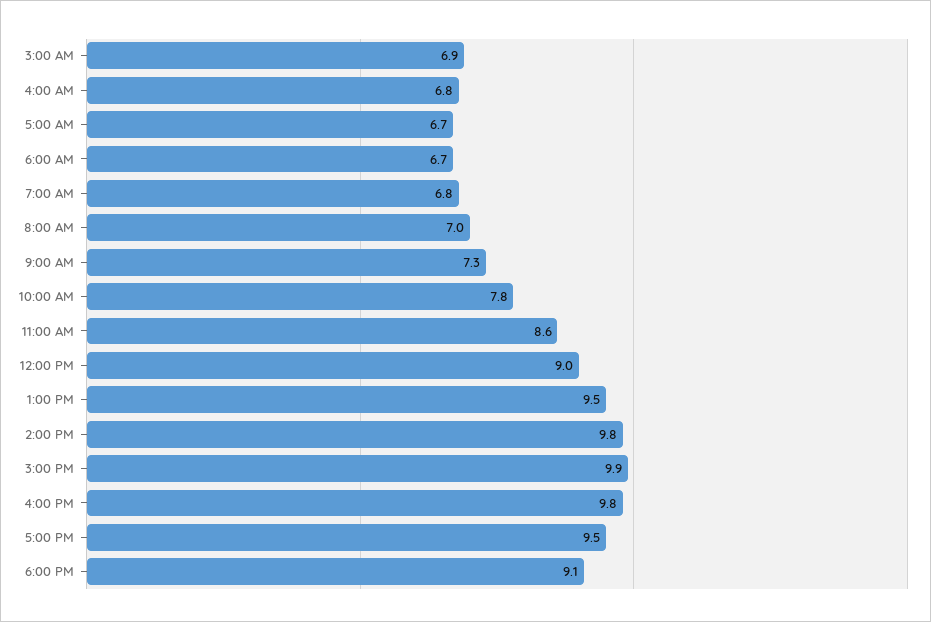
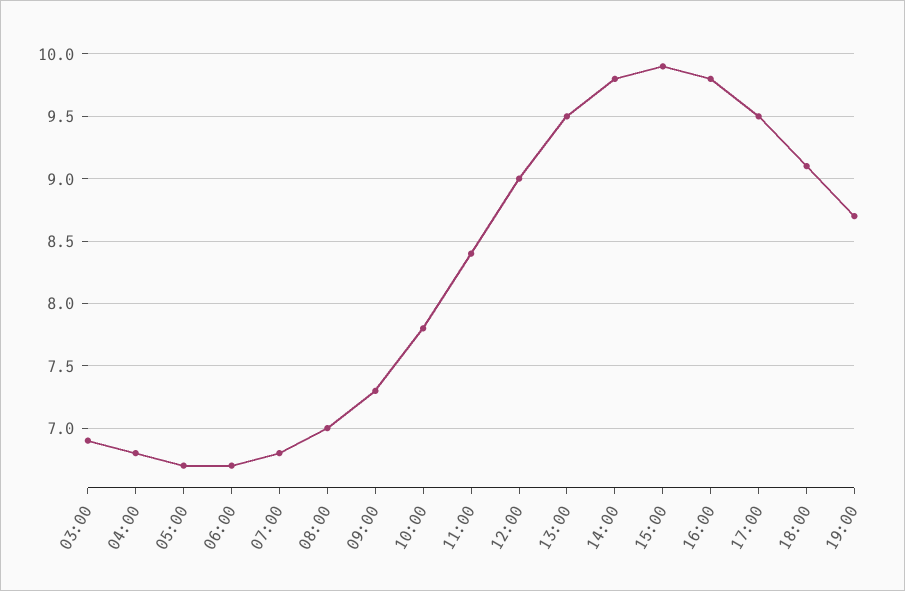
11:00 AM: 8.6 -> 8.4
19:00: none -> 8.7

